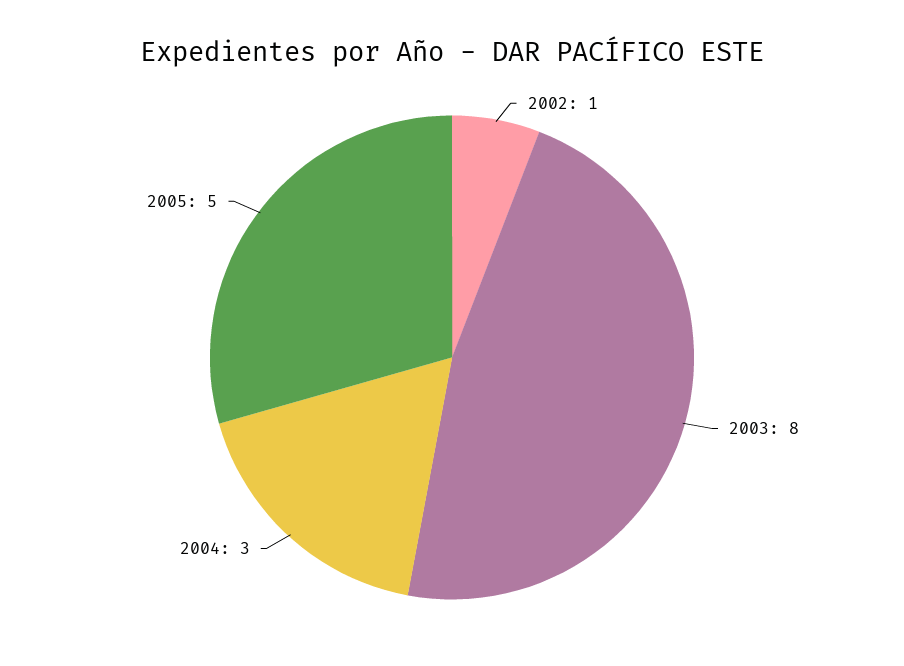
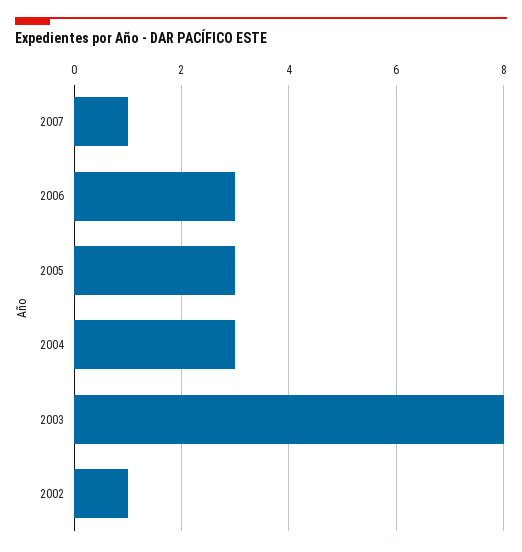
2005: 5 -> 3
2007: none -> 1
2006: none -> 3

